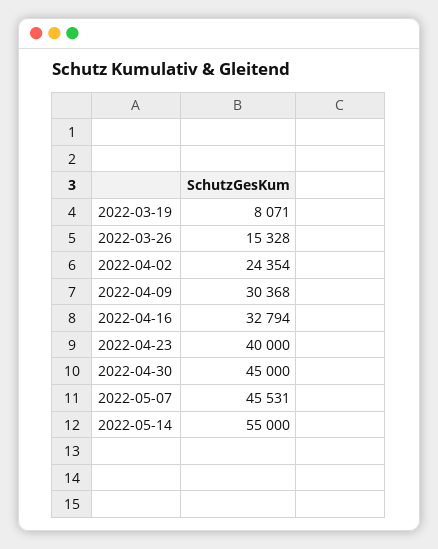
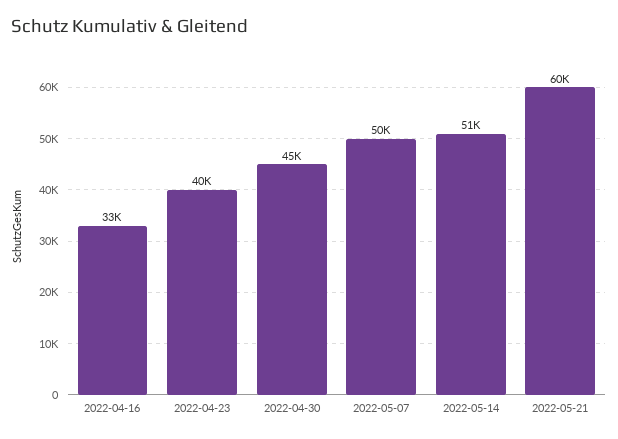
2022-03-19: 8071 -> none
2022-03-26: 15328 -> none
2022-04-02: 24354 -> none
2022-04-09: 30368 -> none
2022-05-07: 45531 -> 50000
2022-05-14: 55000 -> 51000
2022-05-21: none -> 60000

